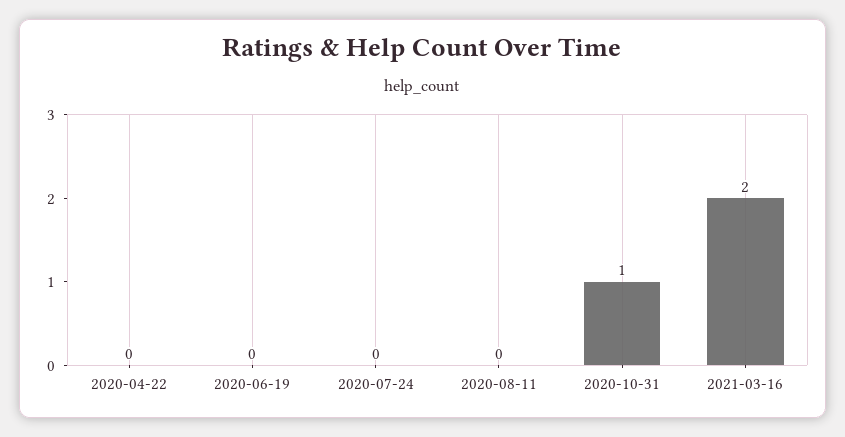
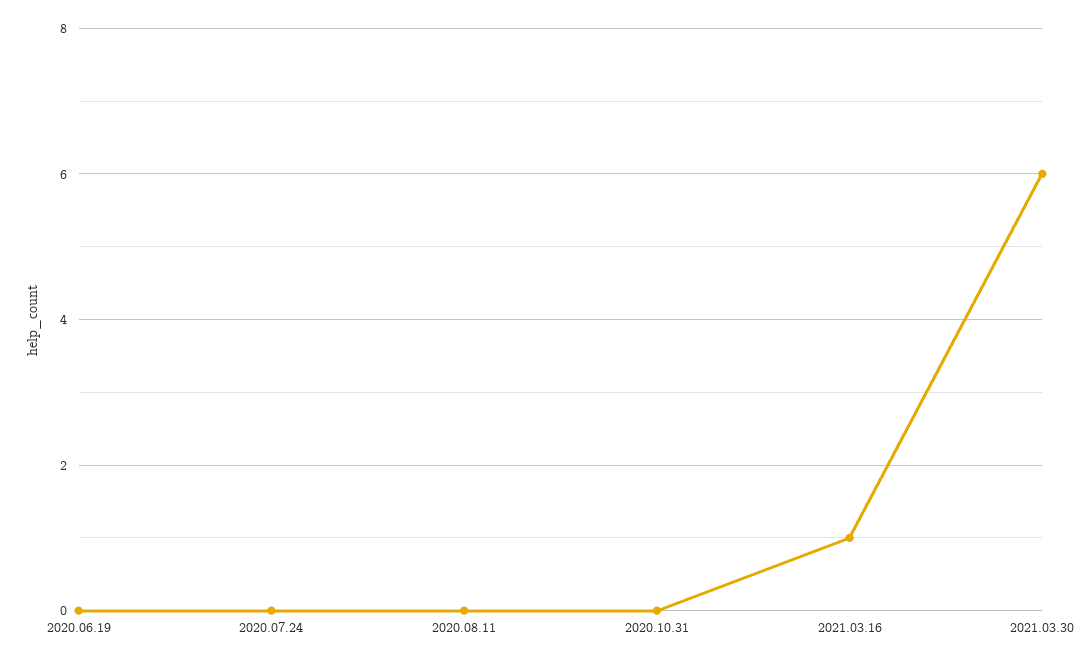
2020-04-22: 0 -> none
2020-10-31: 1 -> 0
2021-03-16: 2 -> 1
2021.03.30: none -> 6

